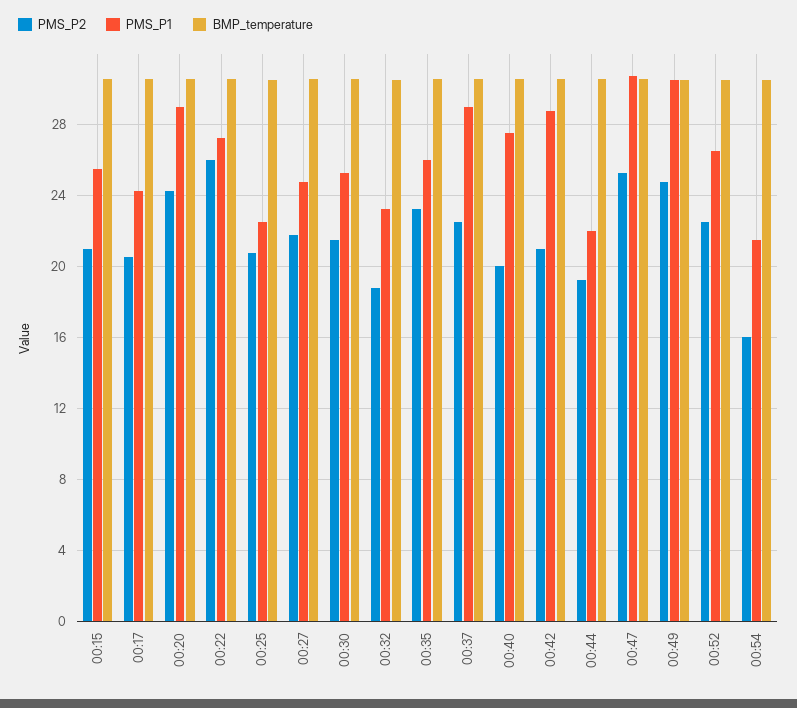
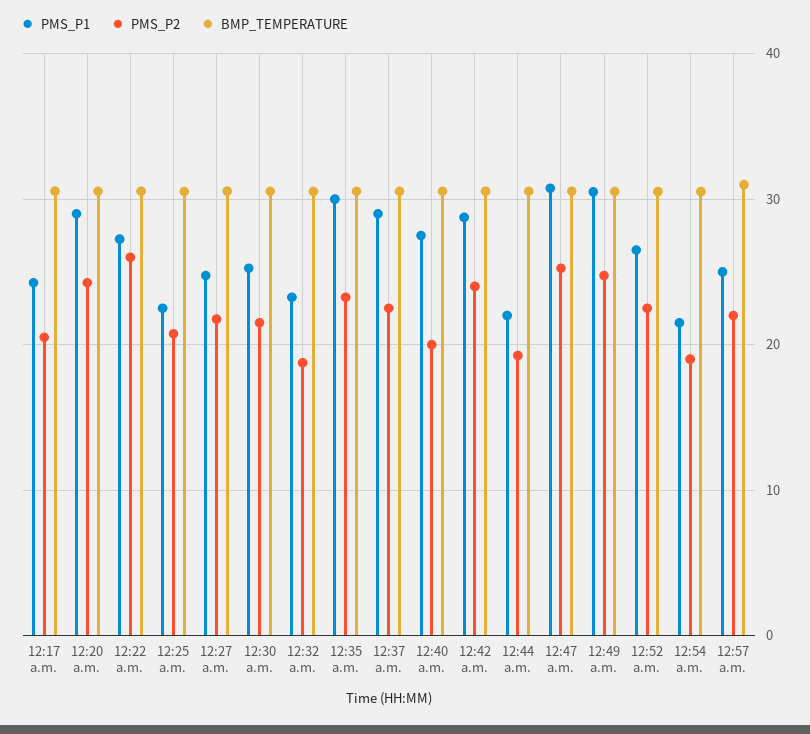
PMS_P2, 00:15: 21 -> none
PMS_P1, 00:15: 25.5 -> none
BMP_temperature, 00:15: 30.5 -> none
PMS_P1, 00:35: 26 -> 30
PMS_P2, 00:42: 21 -> 24
PMS_P2, 00:54: 16 -> 19
PMS_P1, 12:57 a.m.: none -> 25
PMS_P2, 12:57 a.m.: none -> 22
BMP_temperature, 12:57 a.m.: none -> 31

